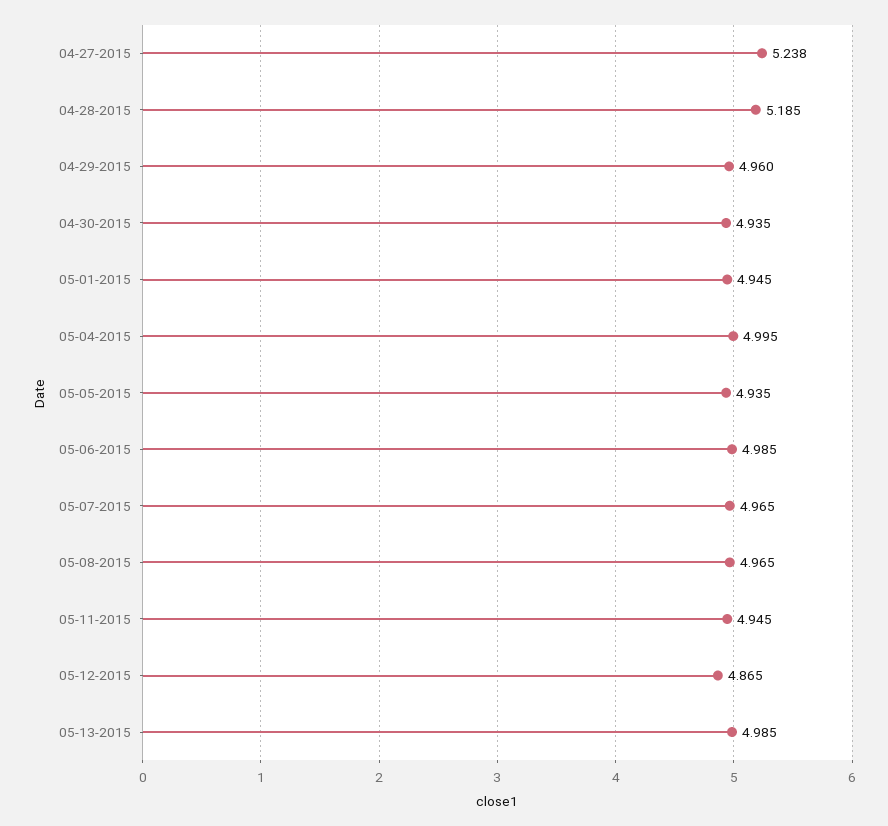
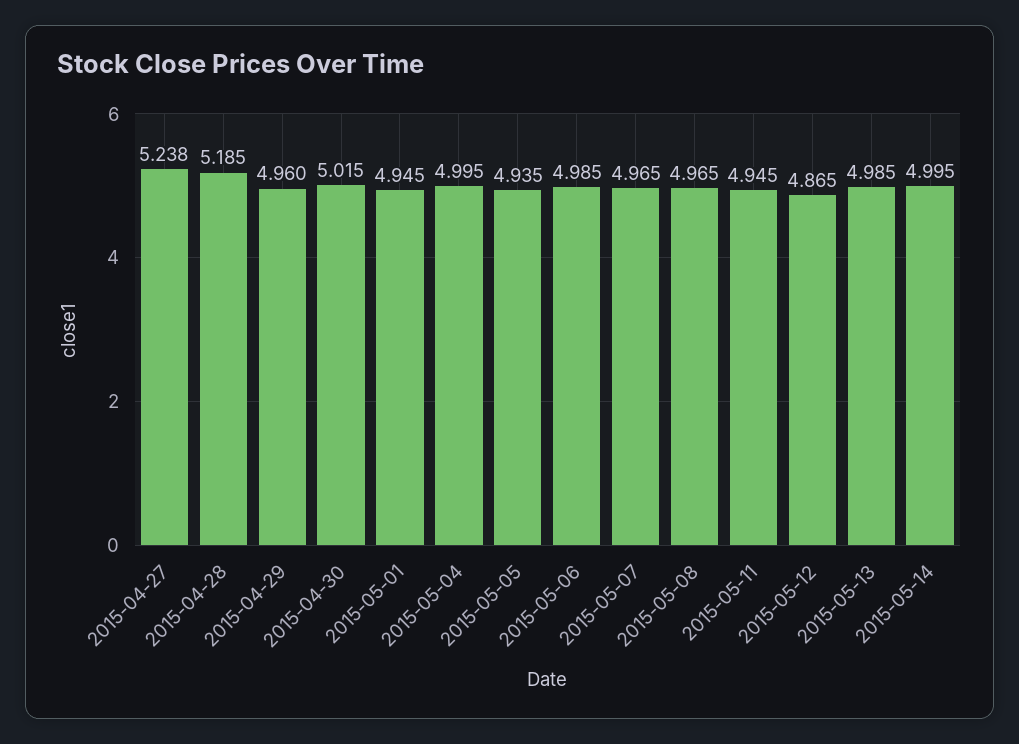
04-30-2015: 4.935 -> 5.015
2015-05-14: none -> 4.995

